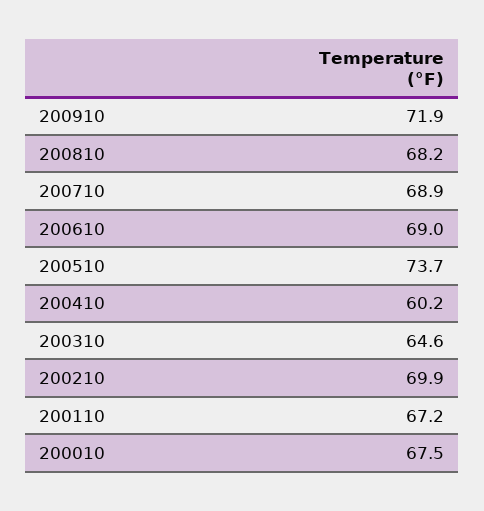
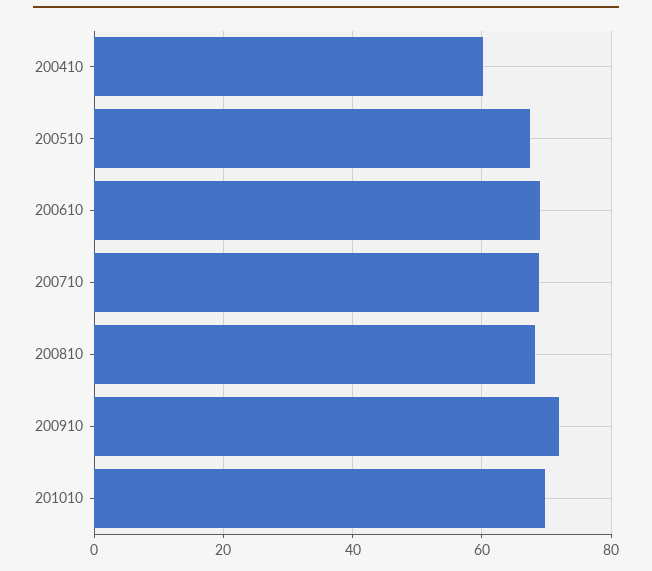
200510: 73.7 -> 68
200310: 64.6 -> none
200210: 69.9 -> none
200110: 67.2 -> none
200010: 67.5 -> none
201010: none -> 70

